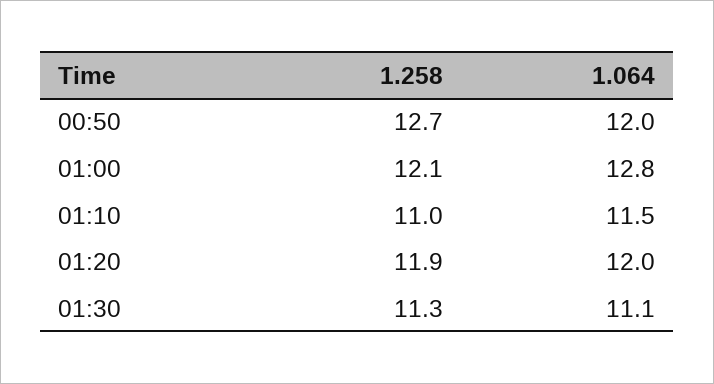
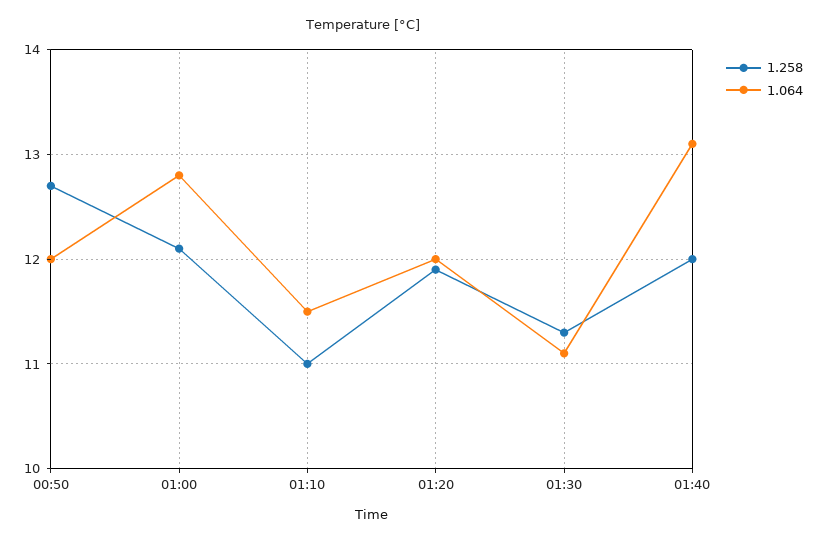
1.258, 01:40: none -> 12
1.064, 01:40: none -> 13.1

